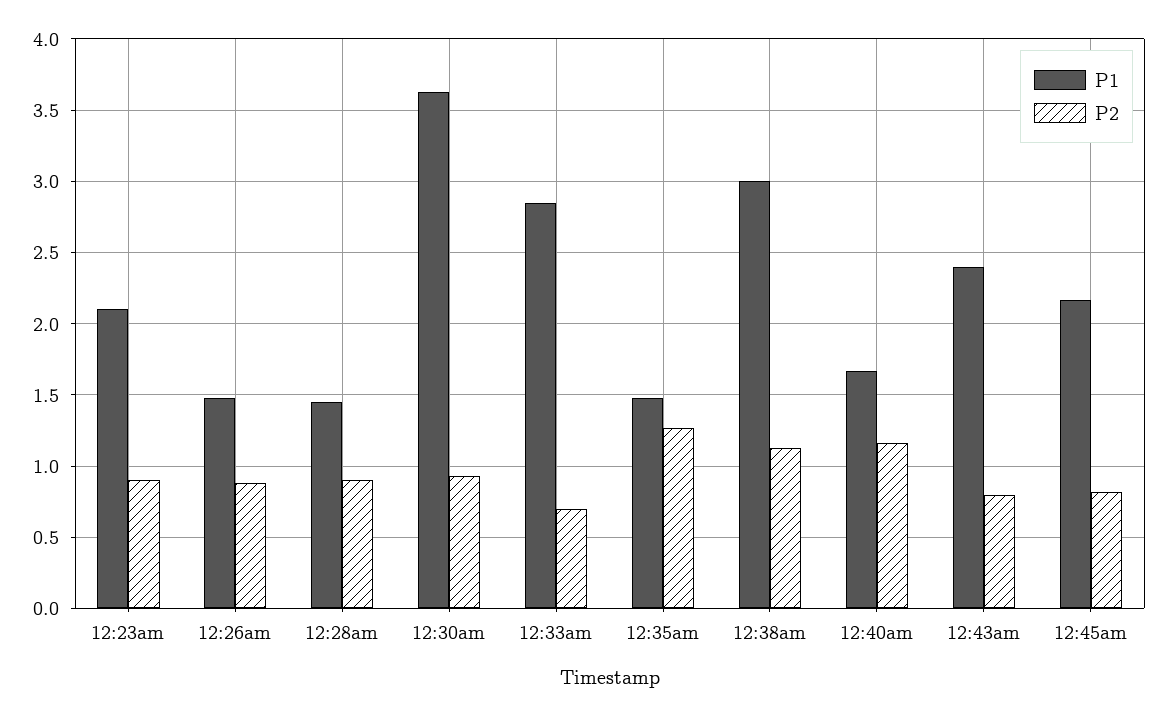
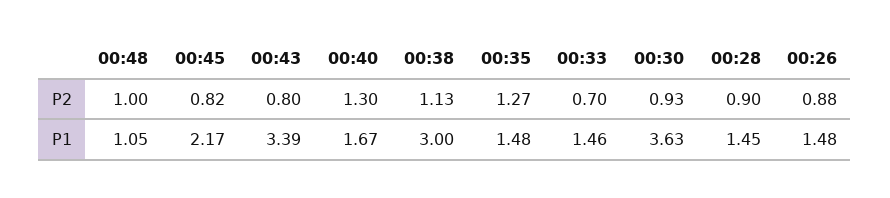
P1, 12:23am: 2.1 -> none
P2, 12:23am: 0.9 -> none
P1, 12:33am: 2.85 -> 1.46
P2, 12:40am: 1.15 -> 1.3
P1, 12:43am: 2.4 -> 3.39
P2, 00:48: none -> 1
P1, 00:48: none -> 1.05

